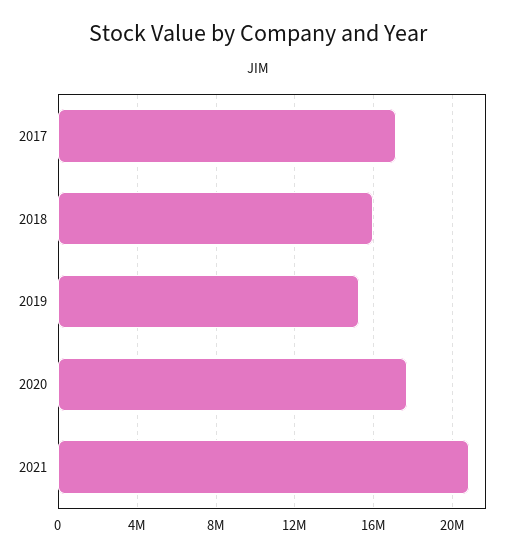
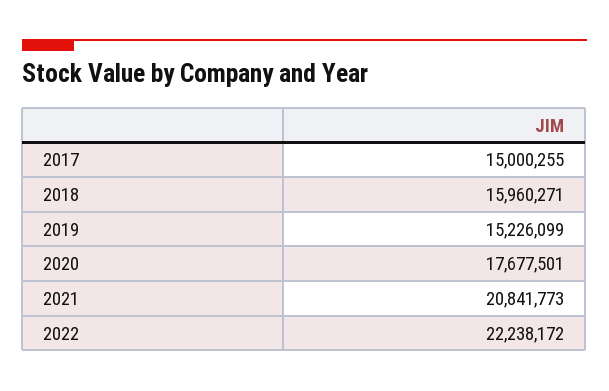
2017: 17000000 -> 15000255
2022: none -> 22238172

